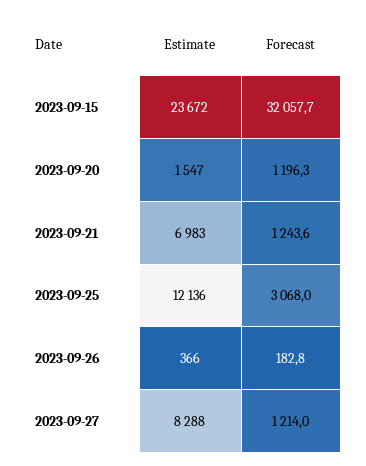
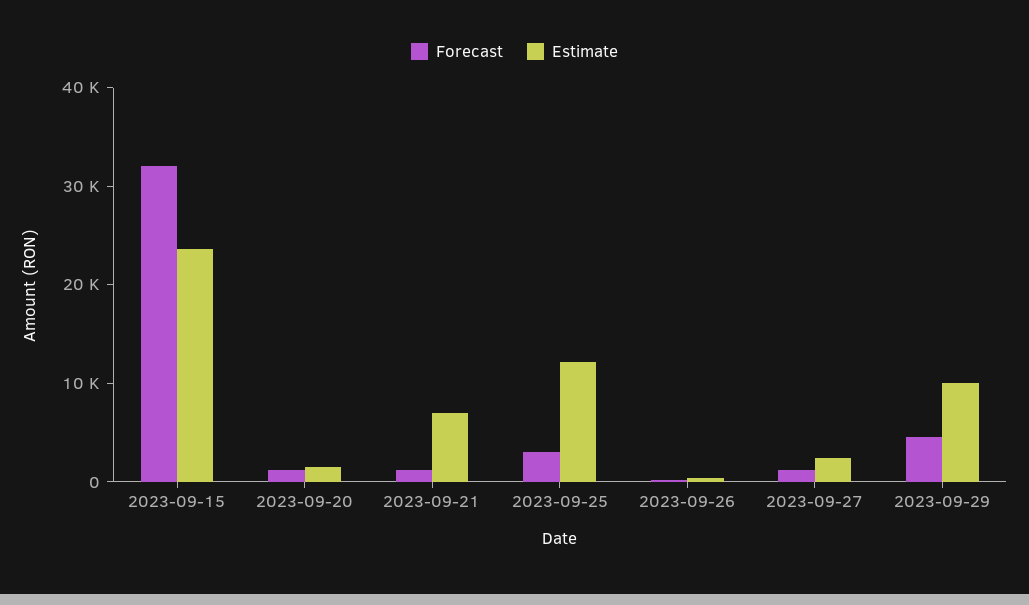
Estimate, 2023-09-27: 8288 -> 2000
Forecast, 2023-09-29: none -> 4000
Estimate, 2023-09-29: none -> 10000

